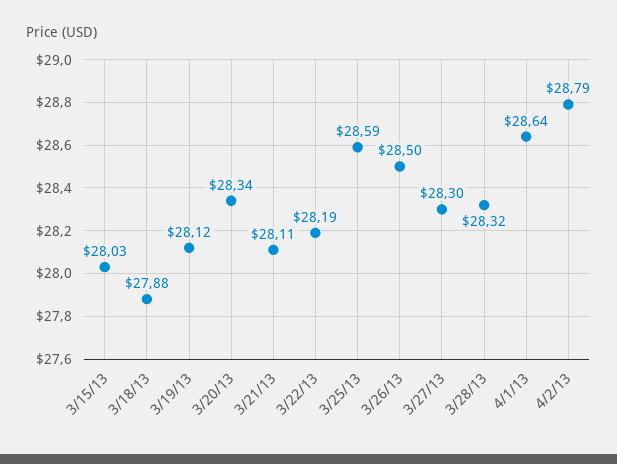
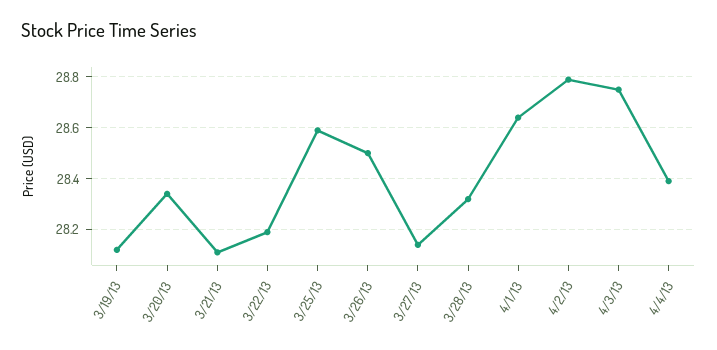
3/15/13: 28.03 -> none
3/18/13: 27.88 -> none
3/27/13: 28.3 -> 28.15
4/3/13: none -> 28.75
4/4/13: none -> 28.4

